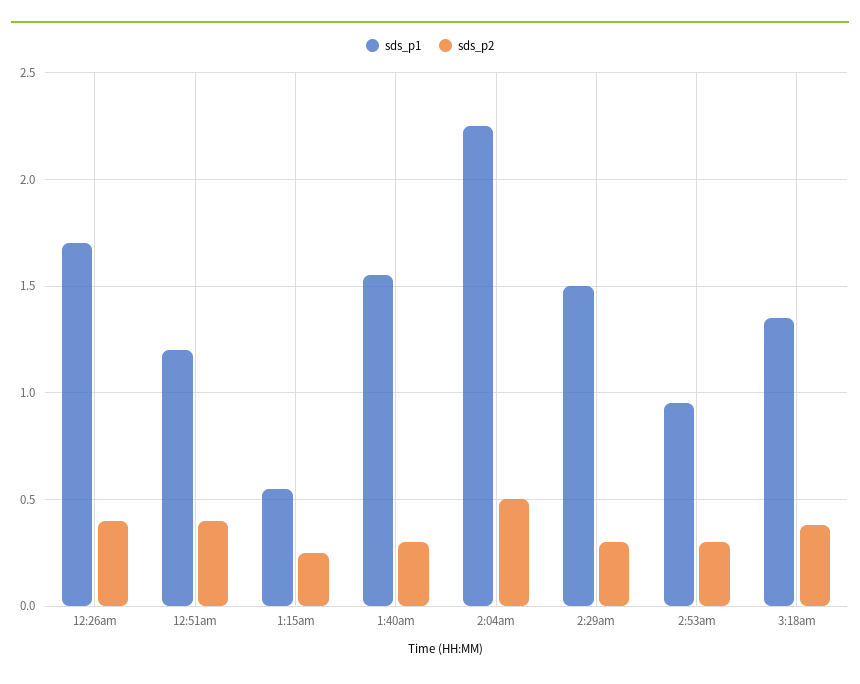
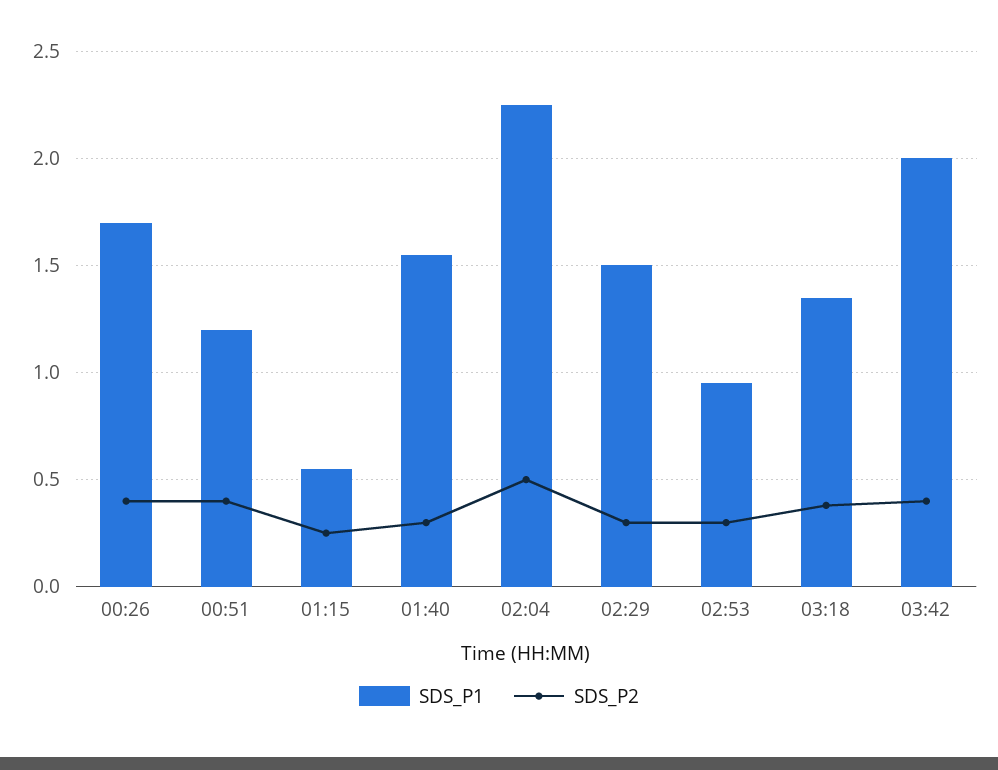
sds_p1, 03:42: none -> 2
sds_p2, 03:42: none -> 0.4

